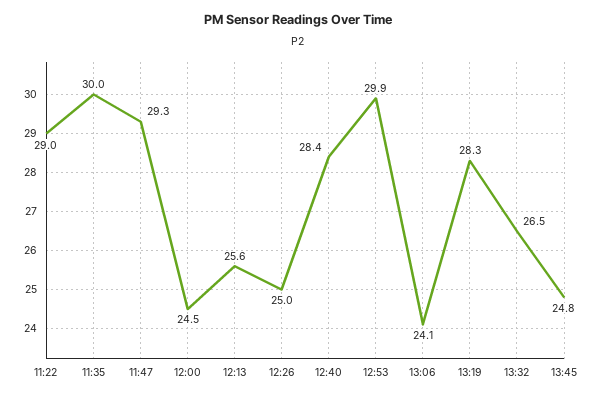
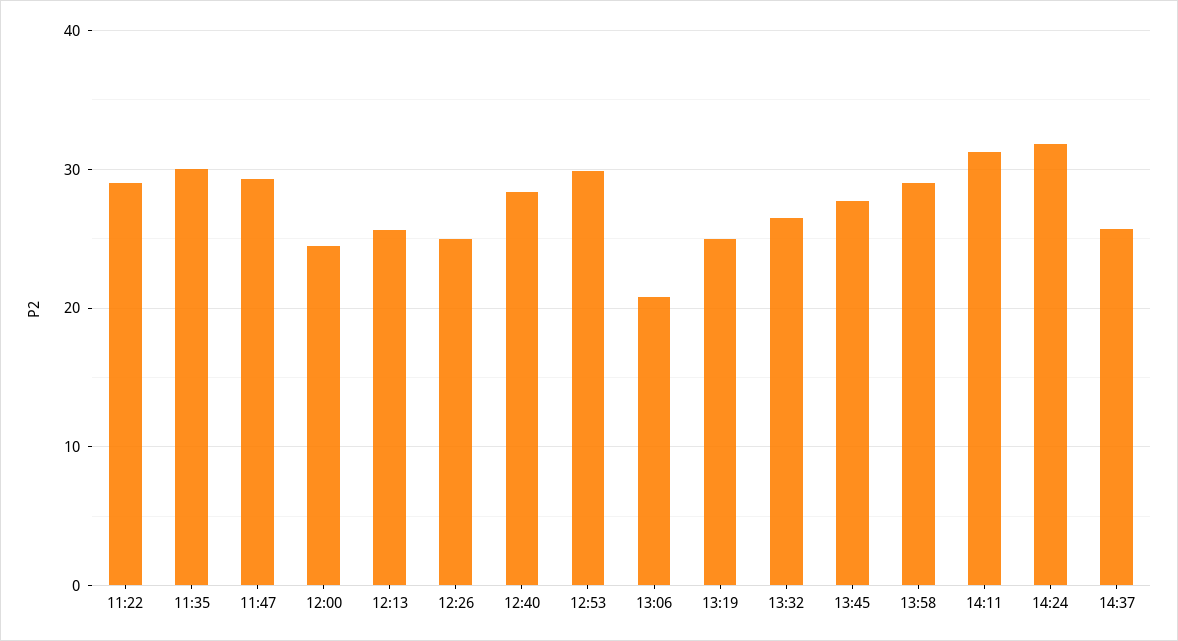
13:06: 24.1 -> 21
13:19: 28.3 -> 25
13:45: 24.8 -> 28
13:58: none -> 29
14:11: none -> 31
14:24: none -> 32
14:37: none -> 26

